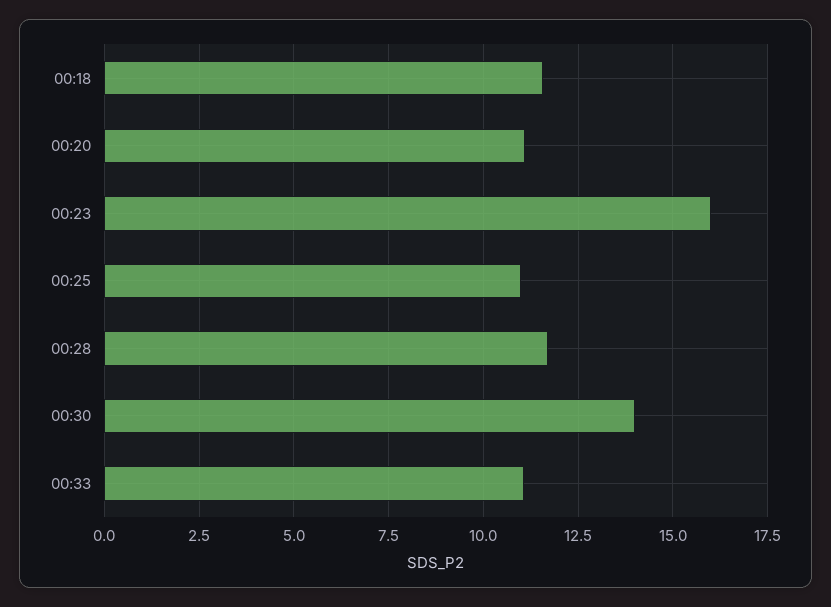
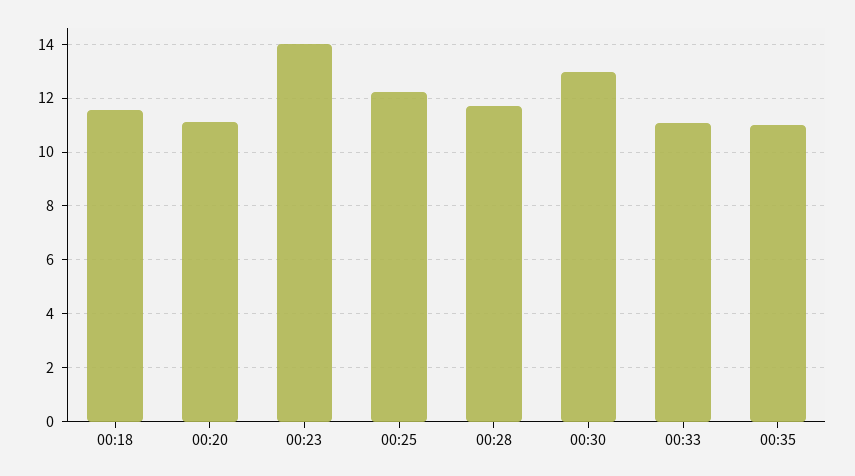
00:23: 16 -> 14
00:25: 11 -> 12.25
00:30: 14 -> 13
00:35: none -> 11

